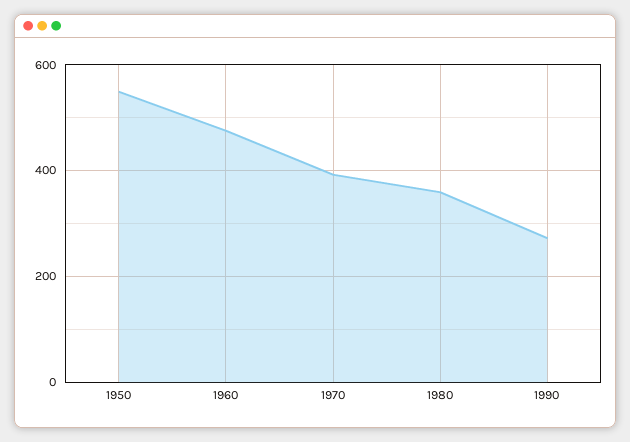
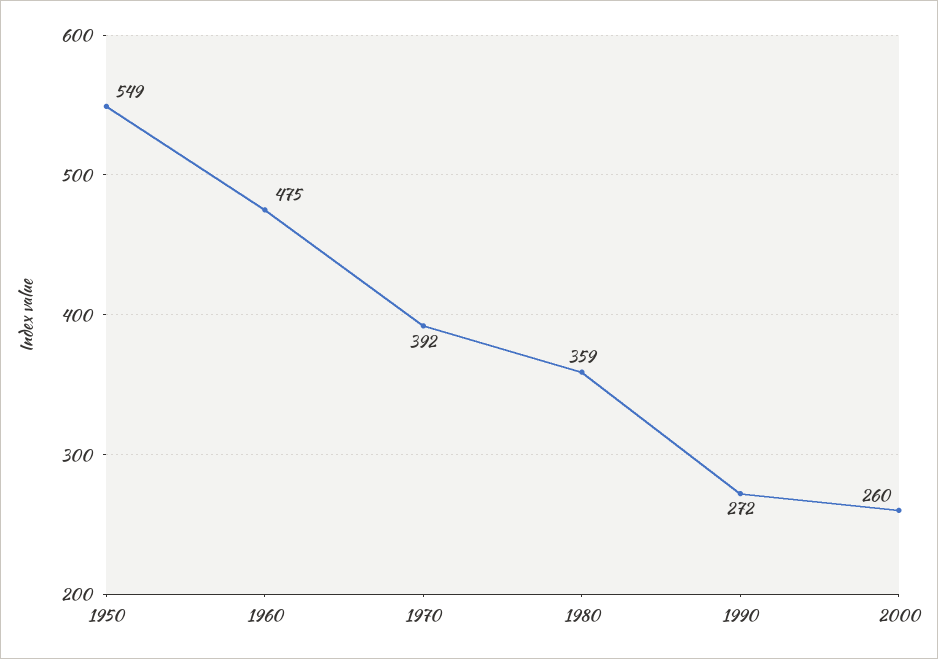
2000: none -> 260

